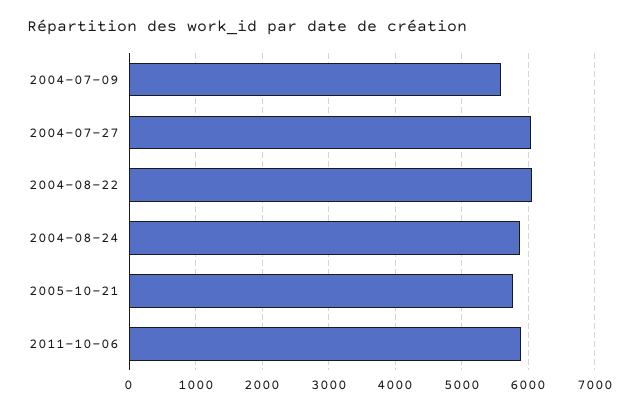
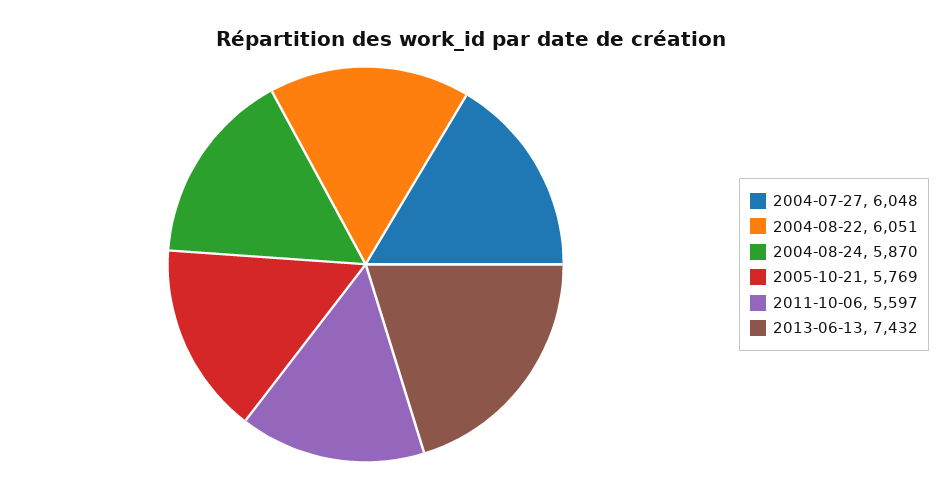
2004-07-09: 5600 -> none
2011-10-06: 5900 -> 5597
2013-06-13: none -> 7432

